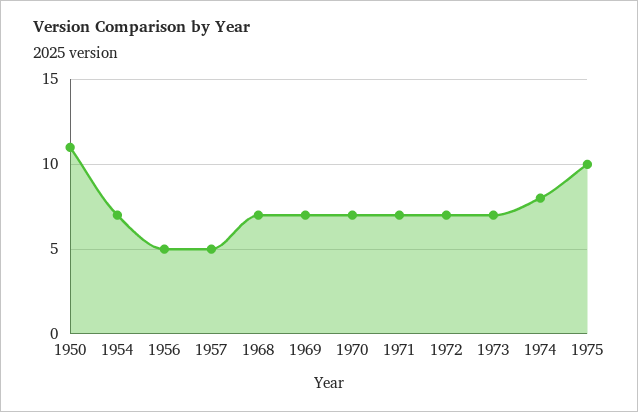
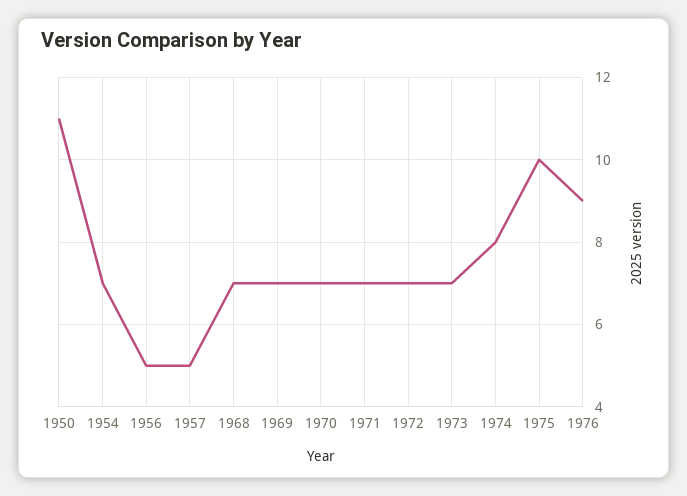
1976: none -> 9

